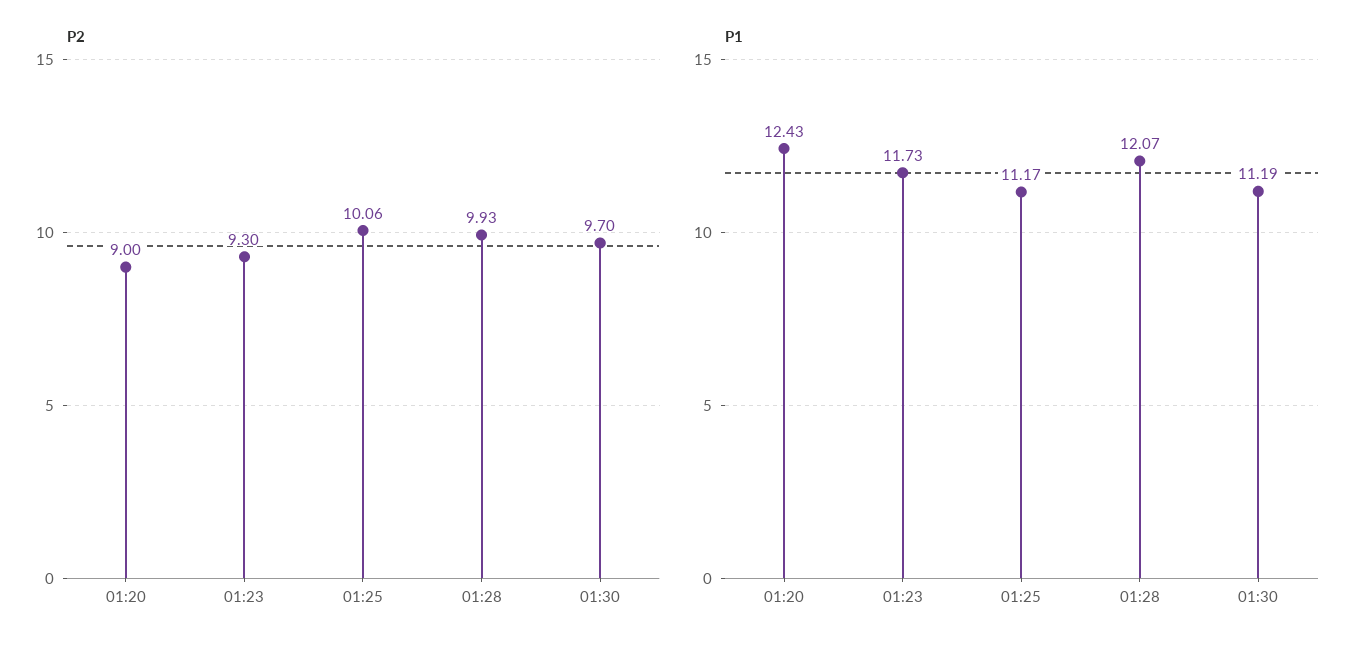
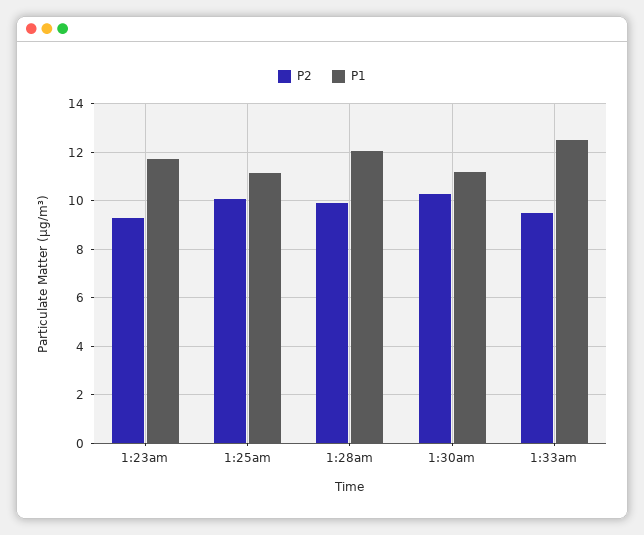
P2, 01:20: 9 -> none
P2, 01:30: 9.7 -> 10.25
P1, 01:20: 12.43 -> none
P2, 1:33am: none -> 9.5
P1, 1:33am: none -> 12.5

